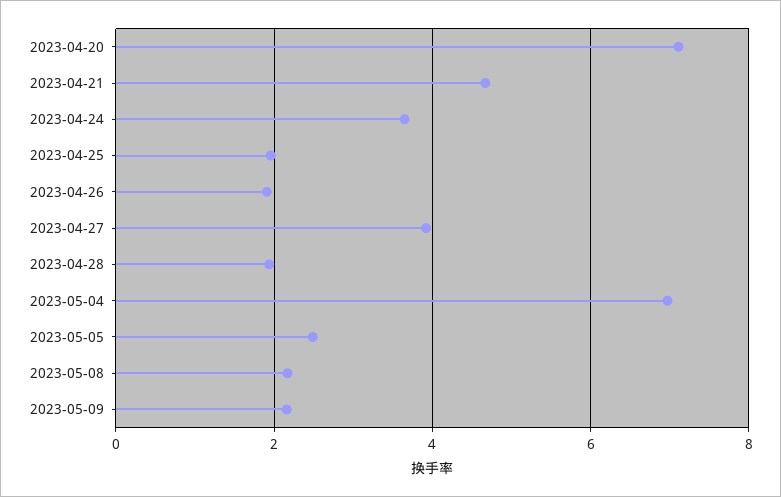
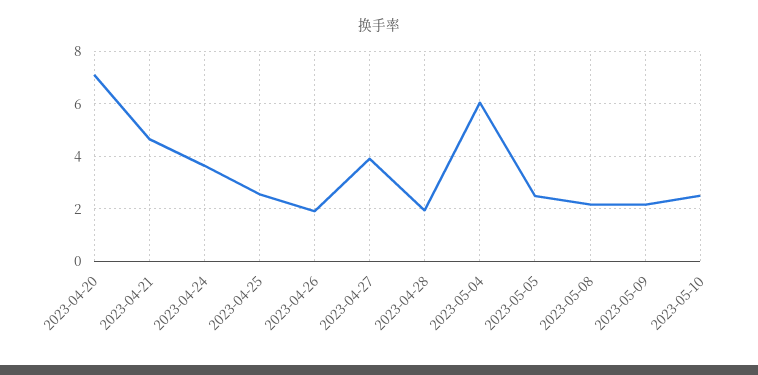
2023-04-25: 2 -> 2.5
2023-05-04: 7 -> 6
2023-05-10: none -> 2.5

